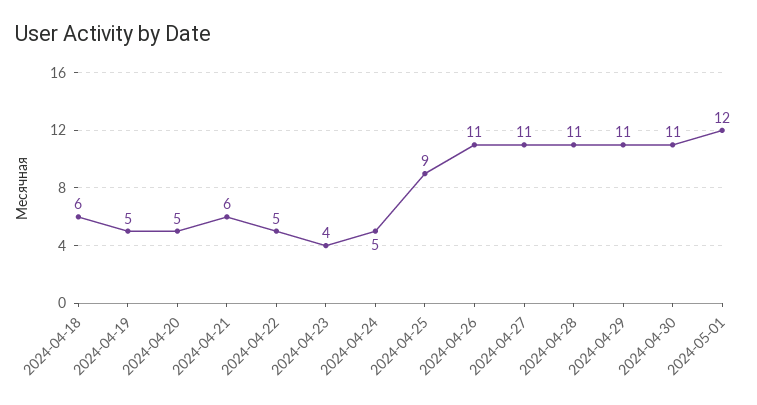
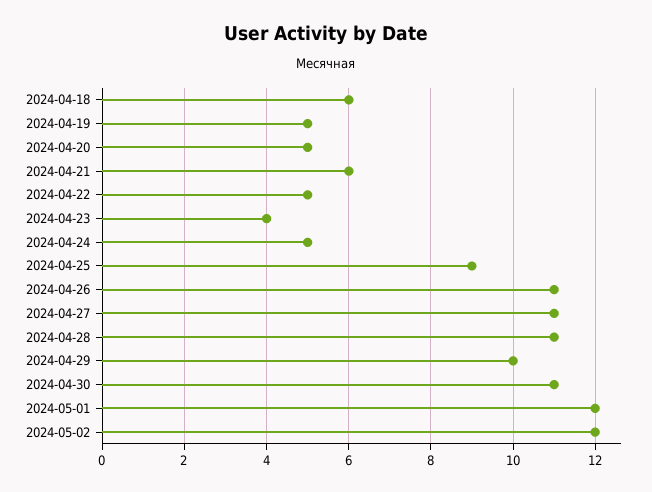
2024-04-29: 11 -> 10
2024-05-02: none -> 12

